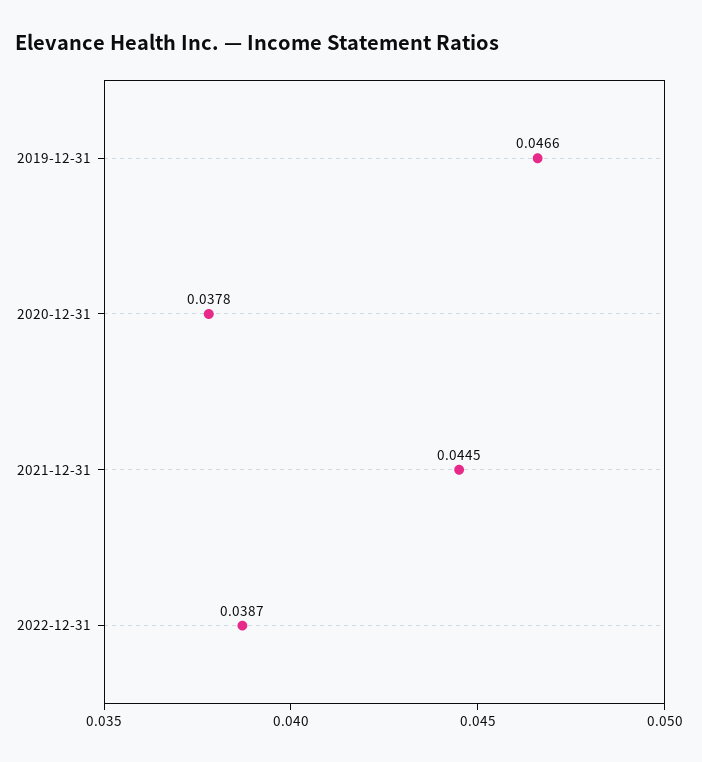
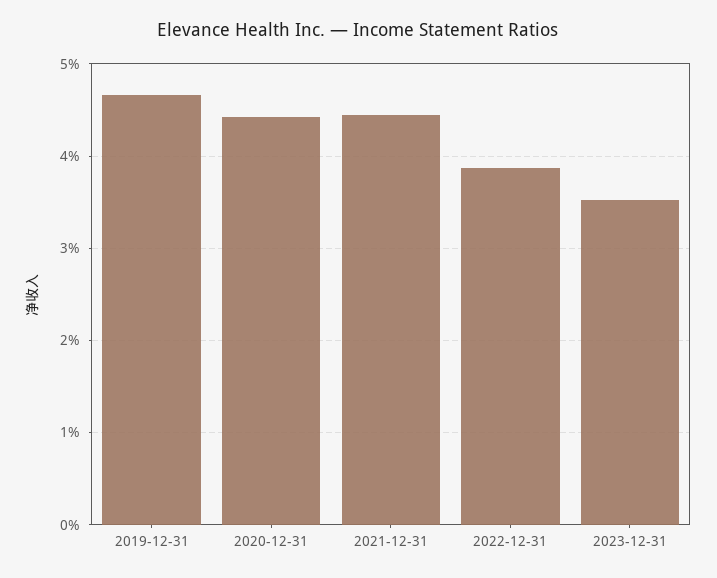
2020-12-31: 0.0378 -> 0.044
2023-12-31: none -> 0.035

